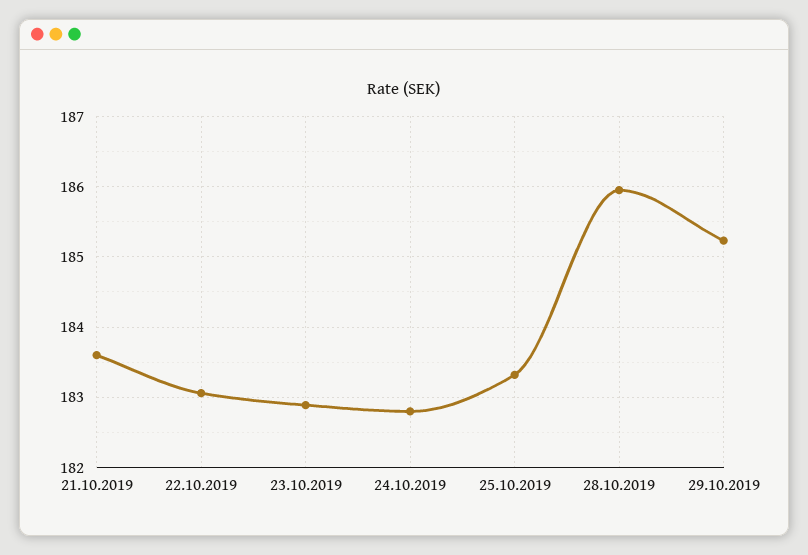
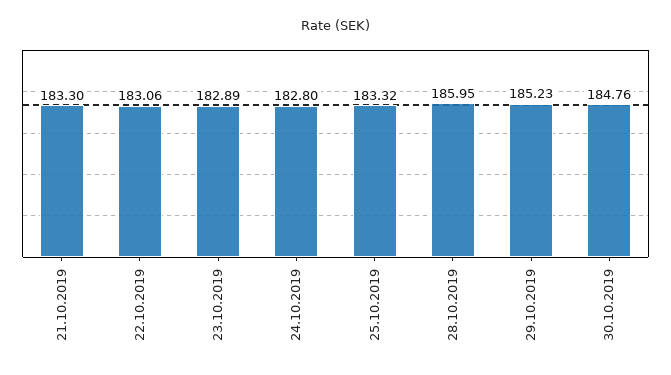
21.10.2019: 183.6 -> 183.3
30.10.2019: none -> 184.76

